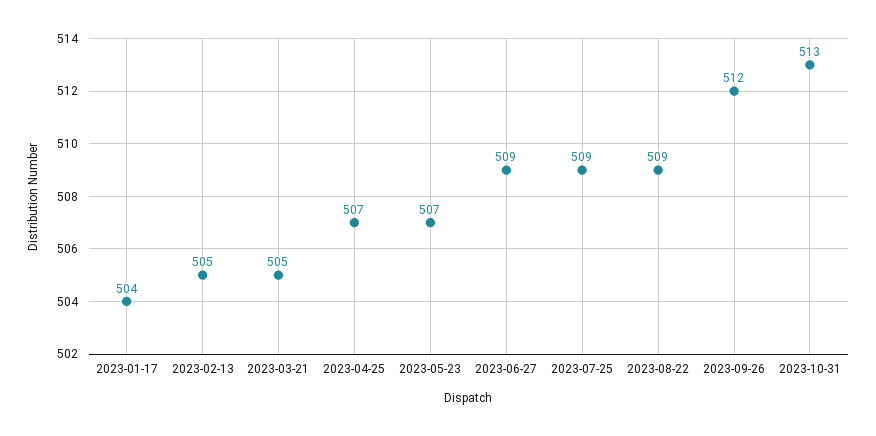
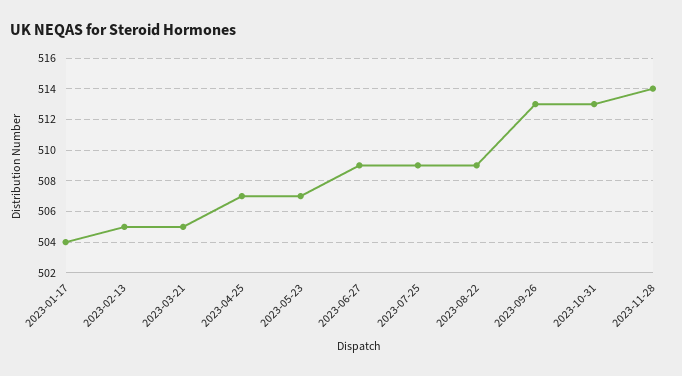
2023-09-26: 512 -> 513
2023-11-28: none -> 514

